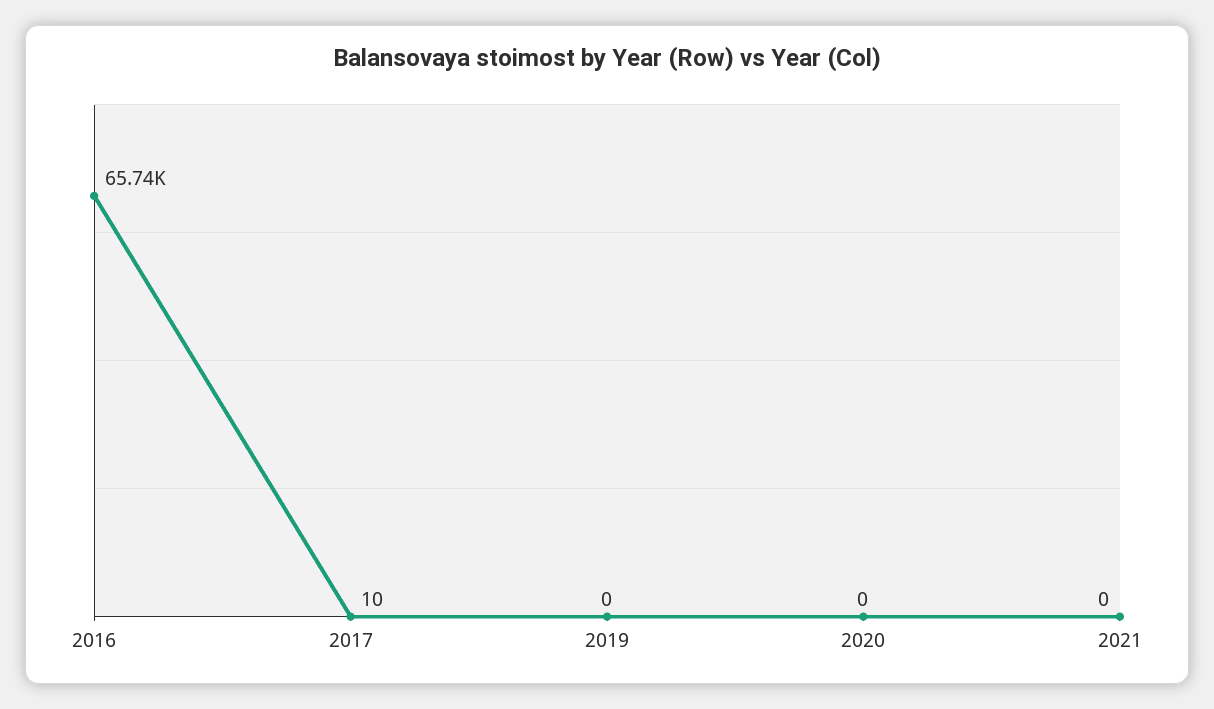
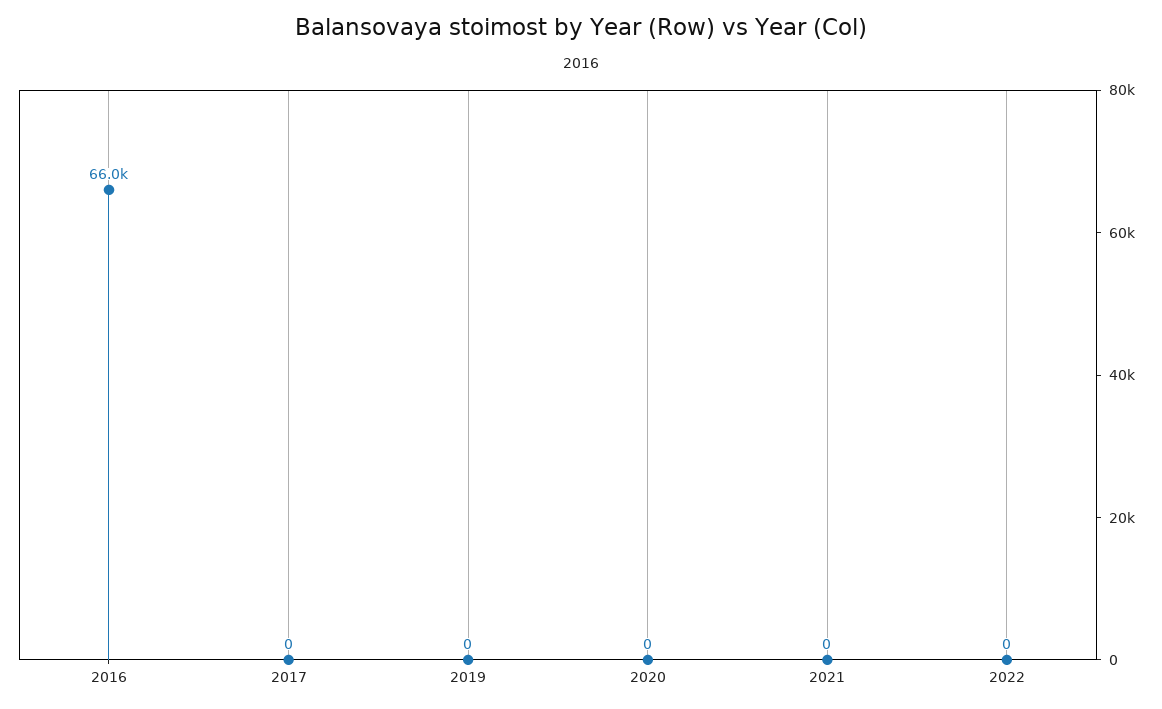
2016: 65740 -> 66000
2017: 10 -> 0
2022: none -> 0

